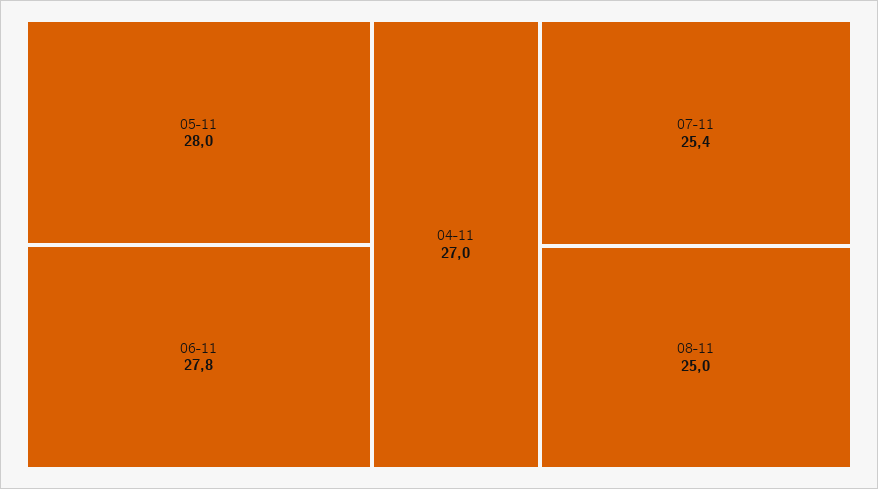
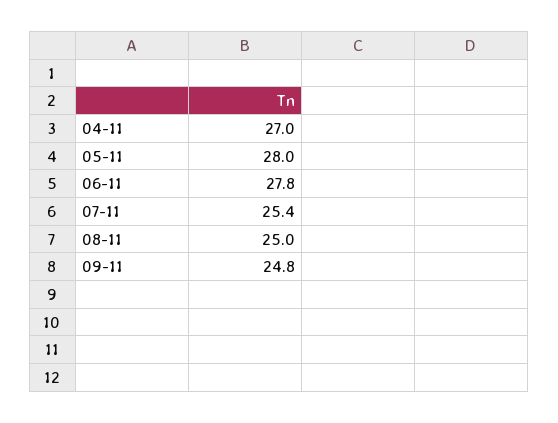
09-11: none -> 24.8

